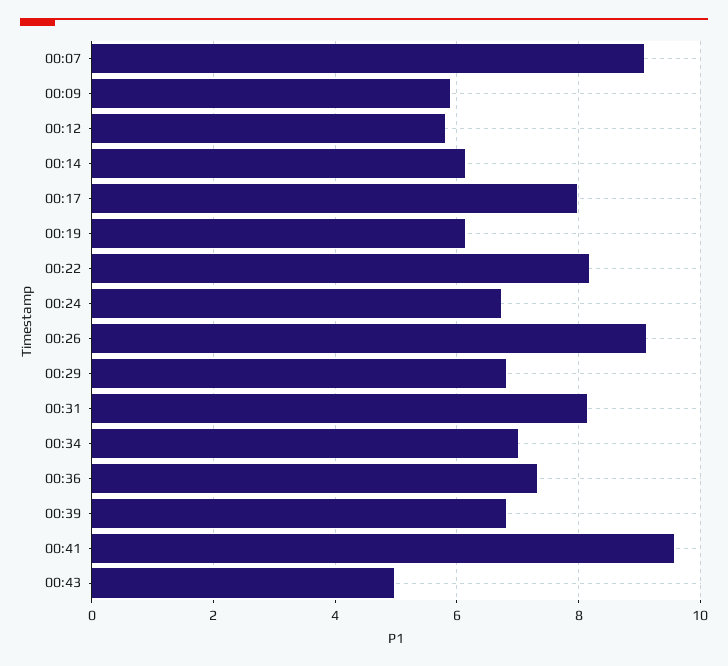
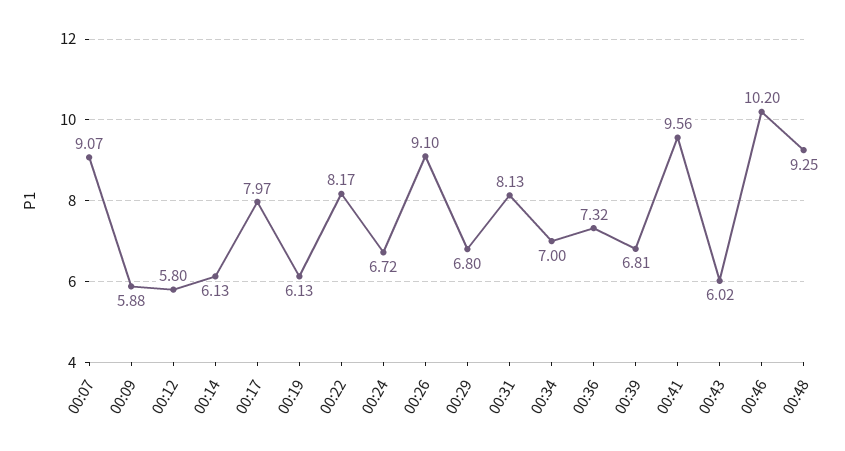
00:43: 5 -> 6.02
00:46: none -> 10.2
00:48: none -> 9.25

